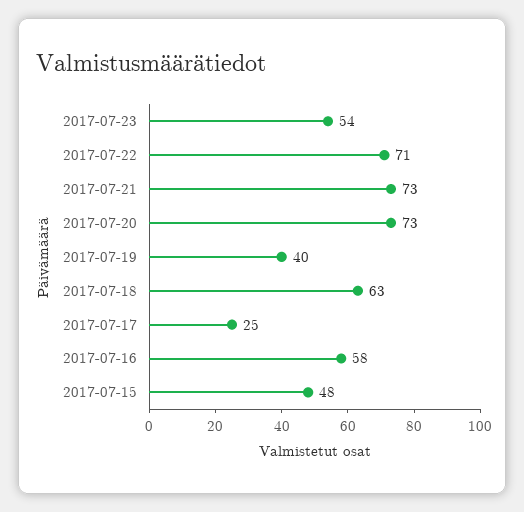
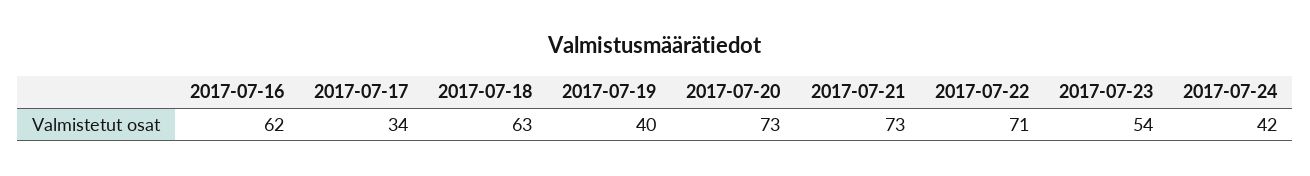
2017-07-17: 25 -> 34
2017-07-16: 58 -> 62
2017-07-15: 48 -> none
2017-07-24: none -> 42

